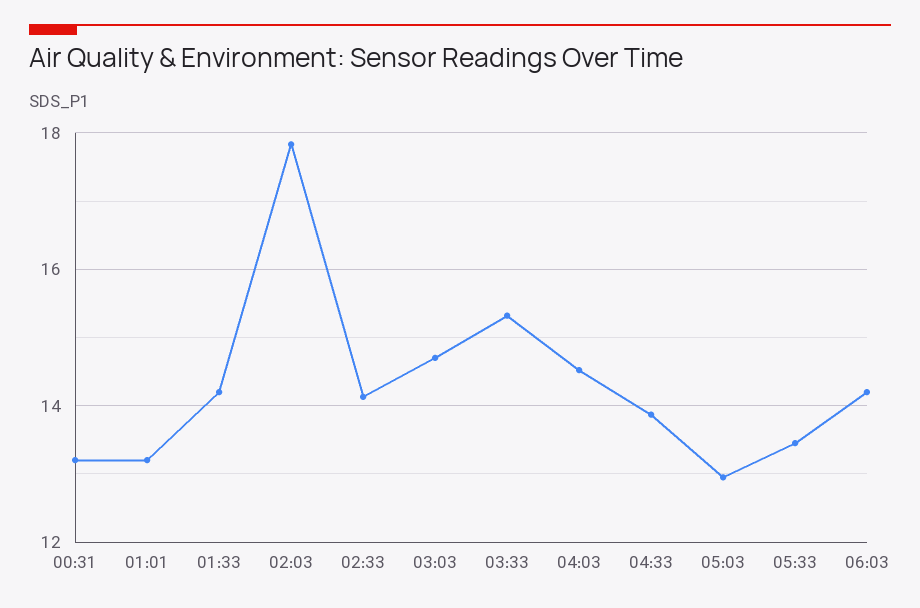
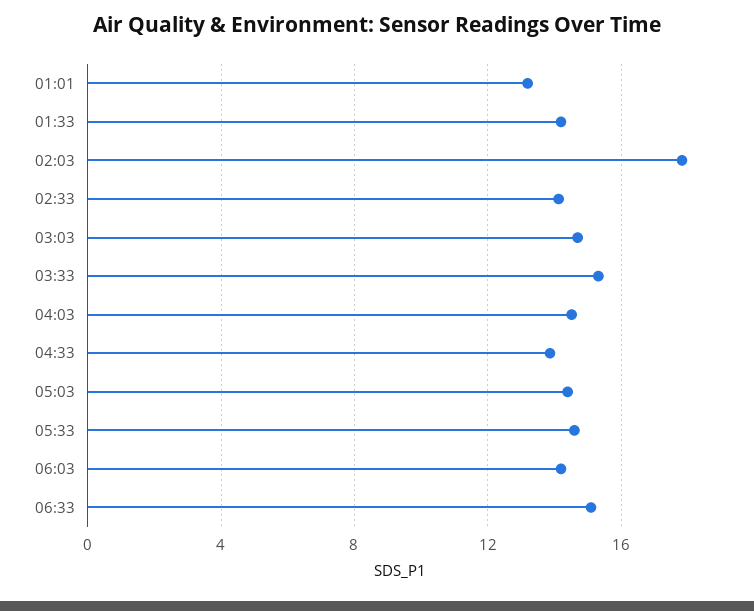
00:31: 13.2 -> none
05:03: 13 -> 14.5
05:33: 13.4 -> 14.5
06:33: none -> 15

